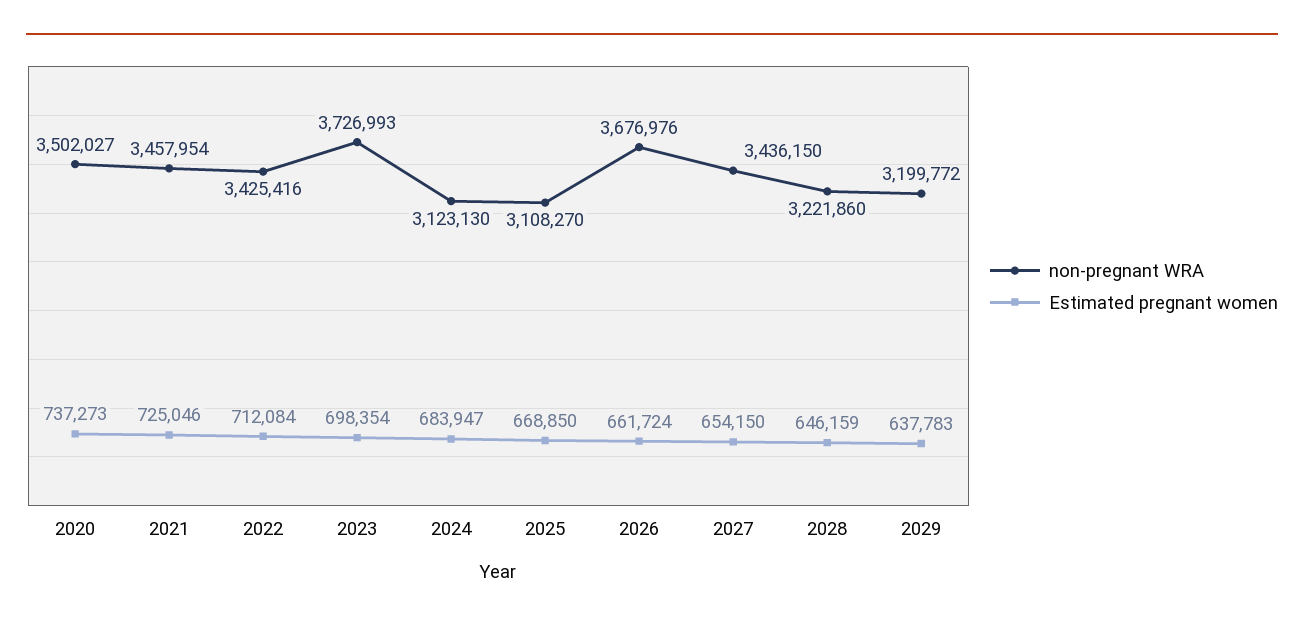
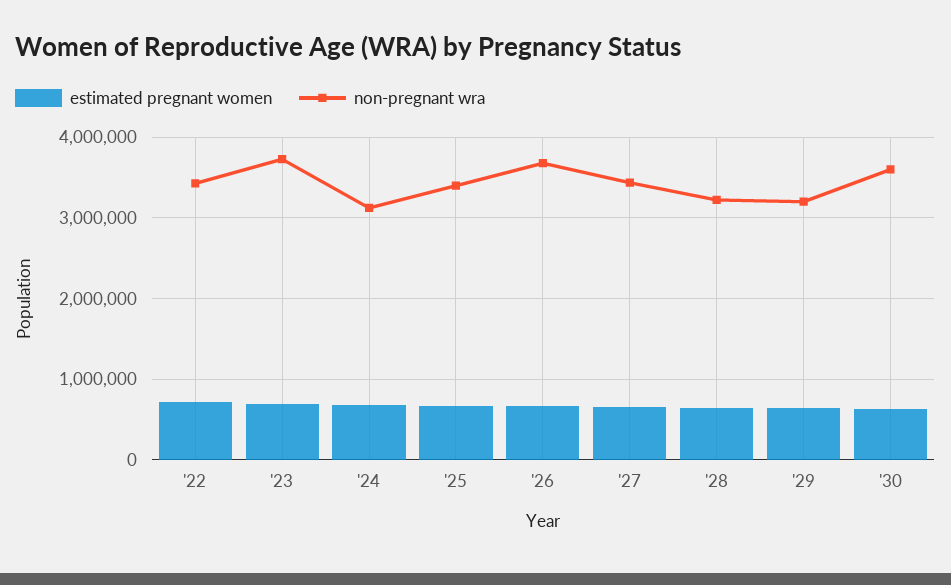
non-pregnant WRA, 2020: 3502027 -> none
Estimated pregnant women, 2020: 737273 -> none
non-pregnant WRA, 2021: 3457954 -> none
Estimated pregnant women, 2021: 725046 -> none
non-pregnant WRA, 2025: 3108270 -> 3400000
Estimated pregnant women, '30: none -> 600000
non-pregnant WRA, '30: none -> 3600000

